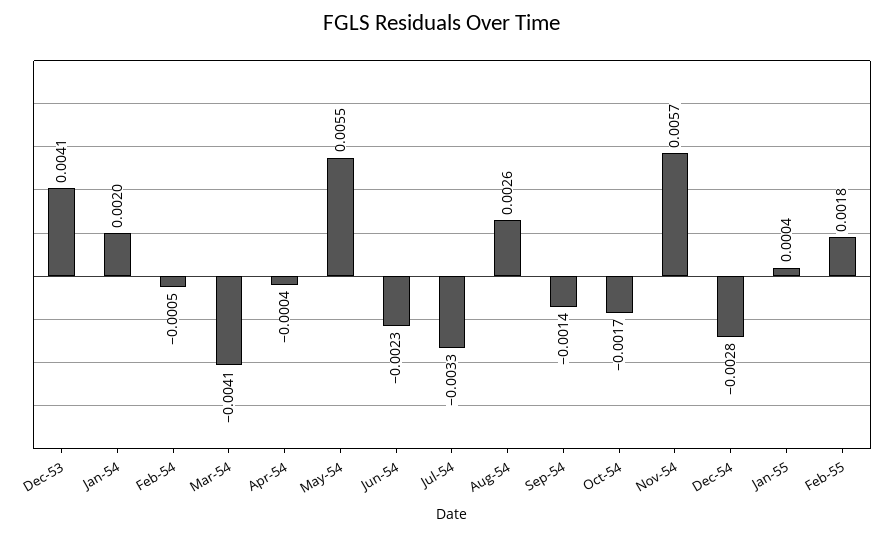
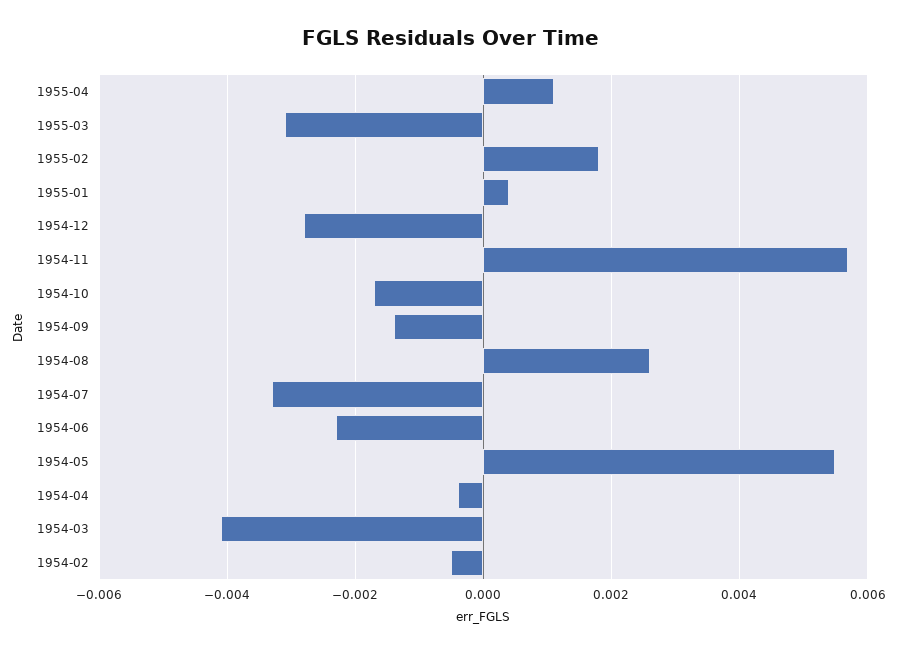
Dec-53: 0.0041 -> none
Jan-54: 0.002 -> none
1955-04: none -> 0.001
1955-03: none -> -0.003

